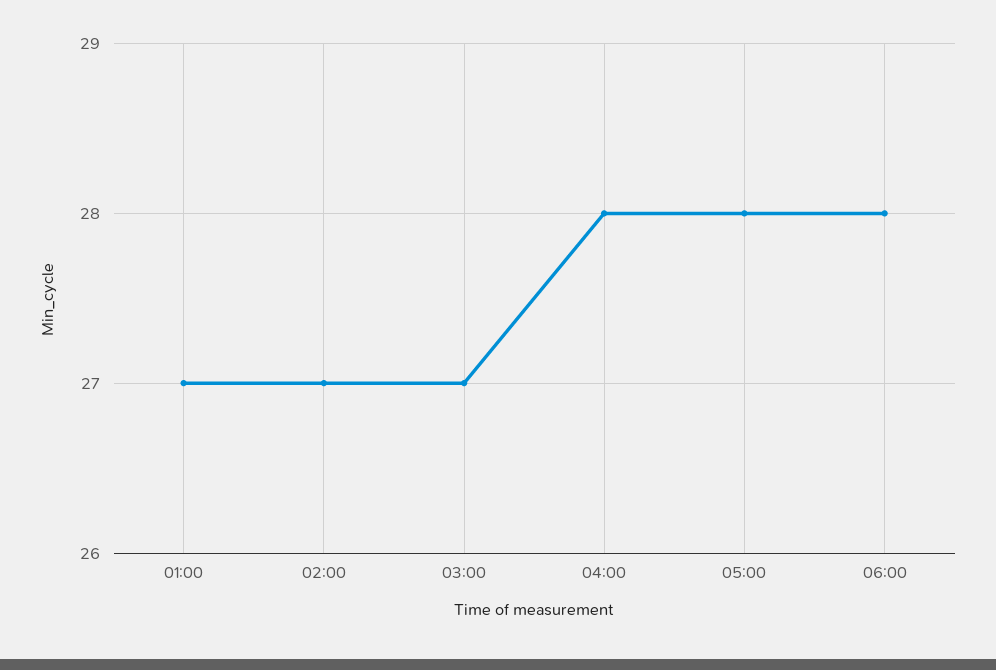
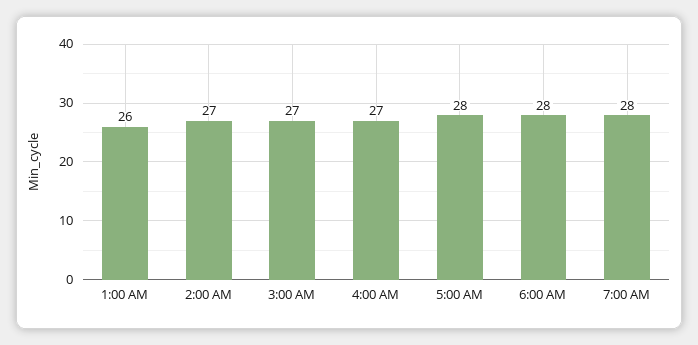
01:00: 27 -> 26
04:00: 28 -> 27
7:00 AM: none -> 28

